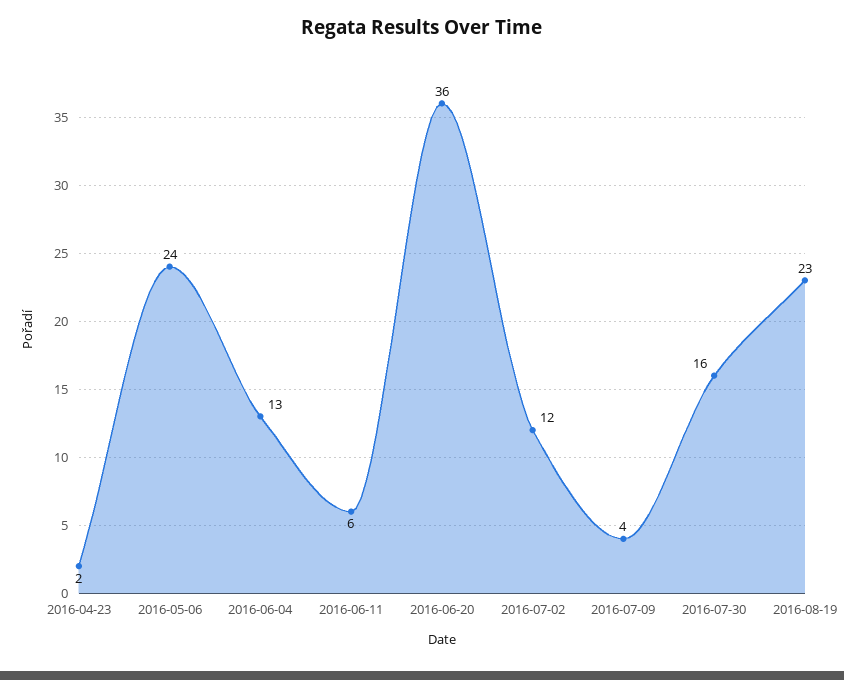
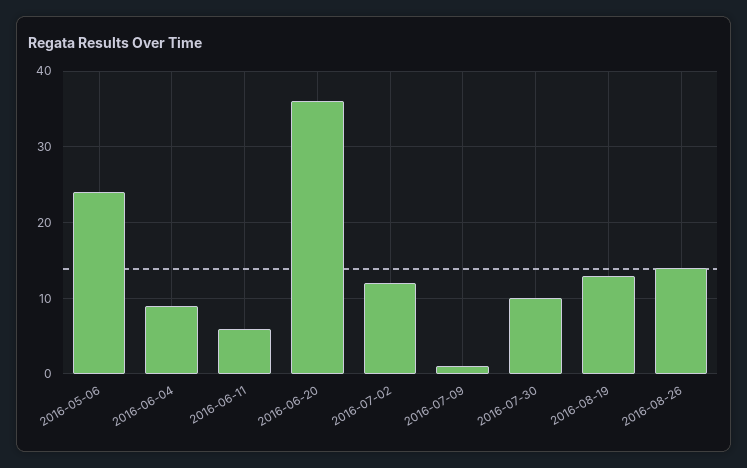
2016-04-23: 2 -> none
2016-06-04: 13 -> 9
2016-07-09: 4 -> 1
2016-07-30: 16 -> 10
2016-08-19: 23 -> 13
2016-08-26: none -> 14

